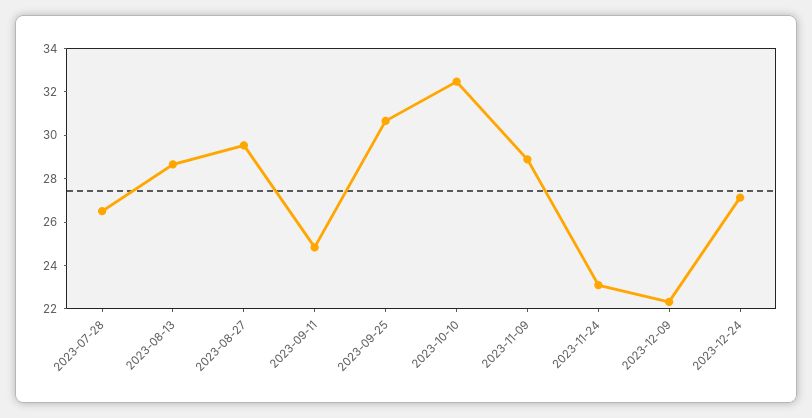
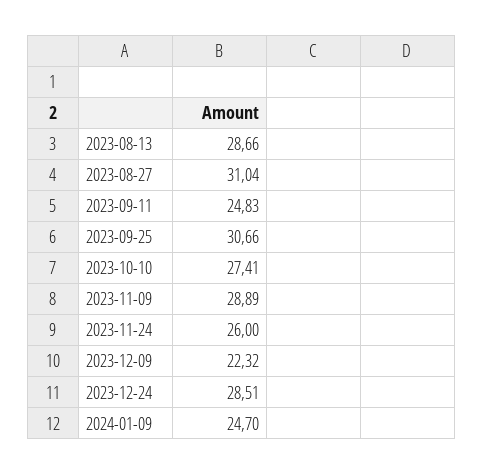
2023-07-28: 26.5 -> none
2023-08-27: 29.5 -> 31.04
2023-10-10: 32.5 -> 27.41
2023-11-24: 23 -> 26
2023-12-24: 27 -> 28.51
2024-01-09: none -> 24.7

